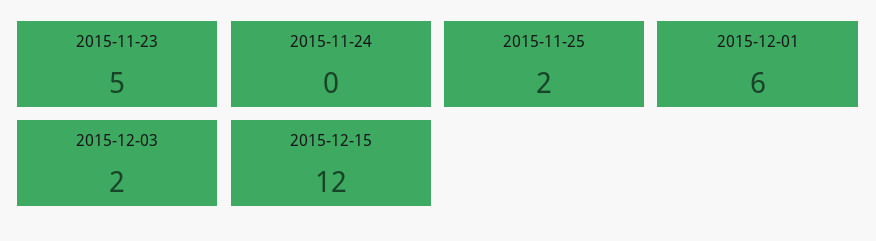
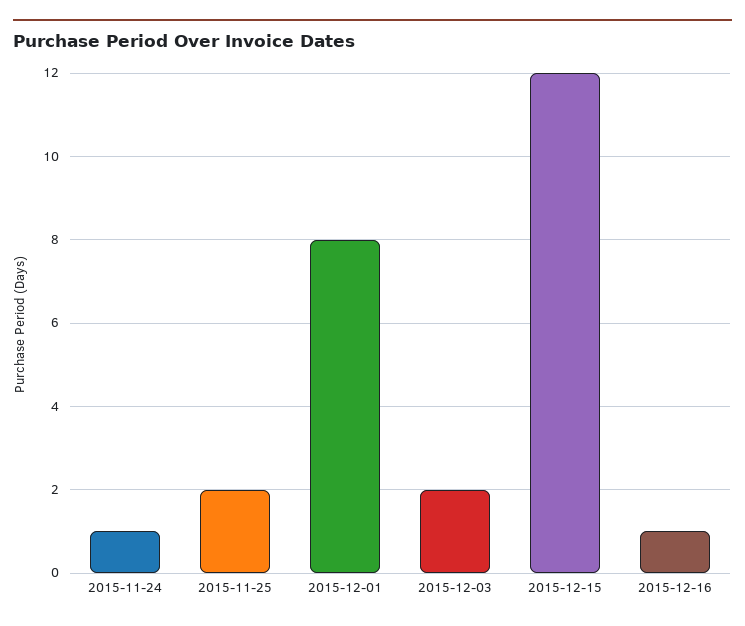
2015-11-23: 5 -> none
2015-11-24: 0 -> 1
2015-12-01: 6 -> 8
2015-12-16: none -> 1

